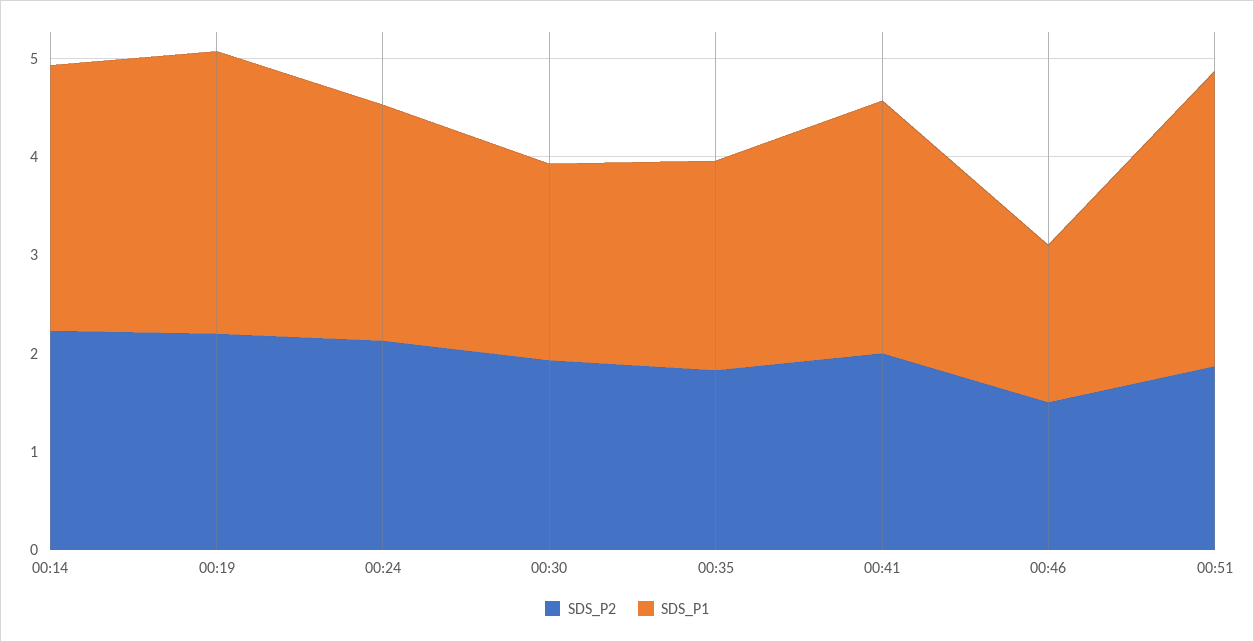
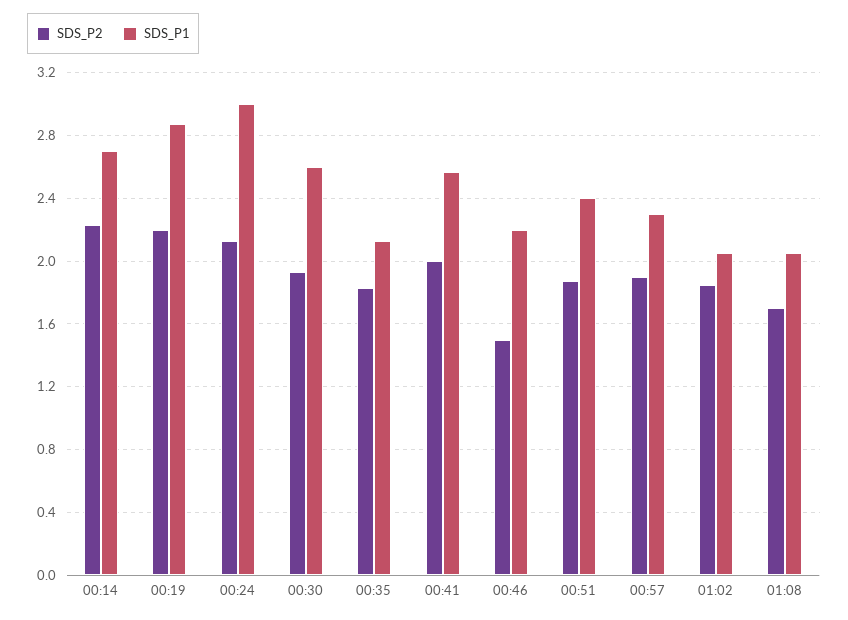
SDS_P1, 00:24: 2.4 -> 3
SDS_P1, 00:30: 2 -> 2.6
SDS_P1, 00:46: 1.6 -> 2.2
SDS_P1, 00:51: 3 -> 2.4
SDS_P2, 00:57: none -> 1.9
SDS_P1, 00:57: none -> 2.3
SDS_P2, 01:02: none -> 1.85
SDS_P1, 01:02: none -> 2.05
SDS_P2, 01:08: none -> 1.7
SDS_P1, 01:08: none -> 2.05

